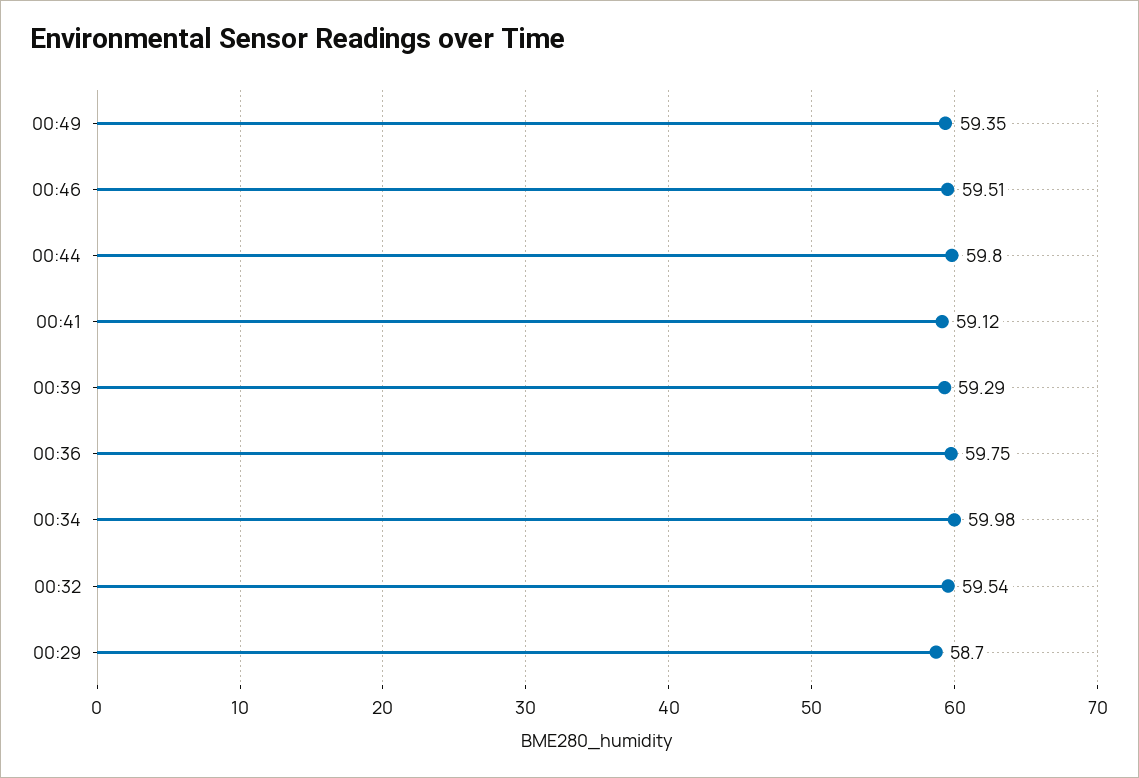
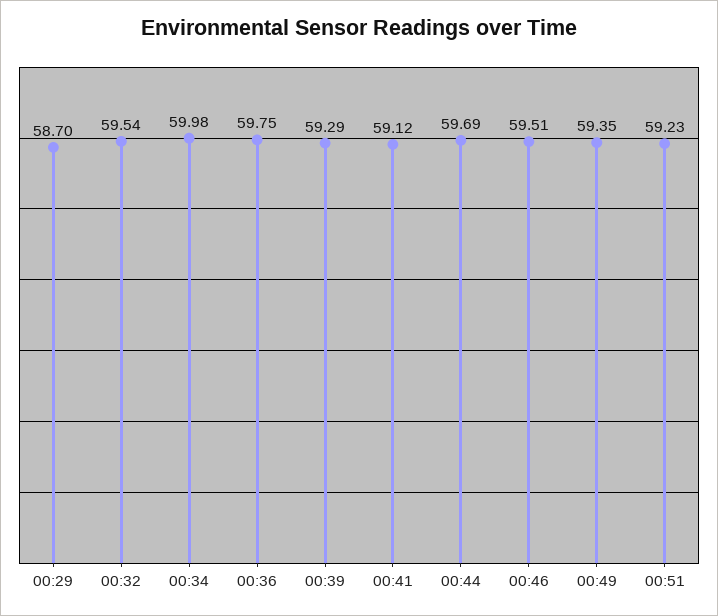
00:44: 59.8 -> 59.69
00:51: none -> 59.23

